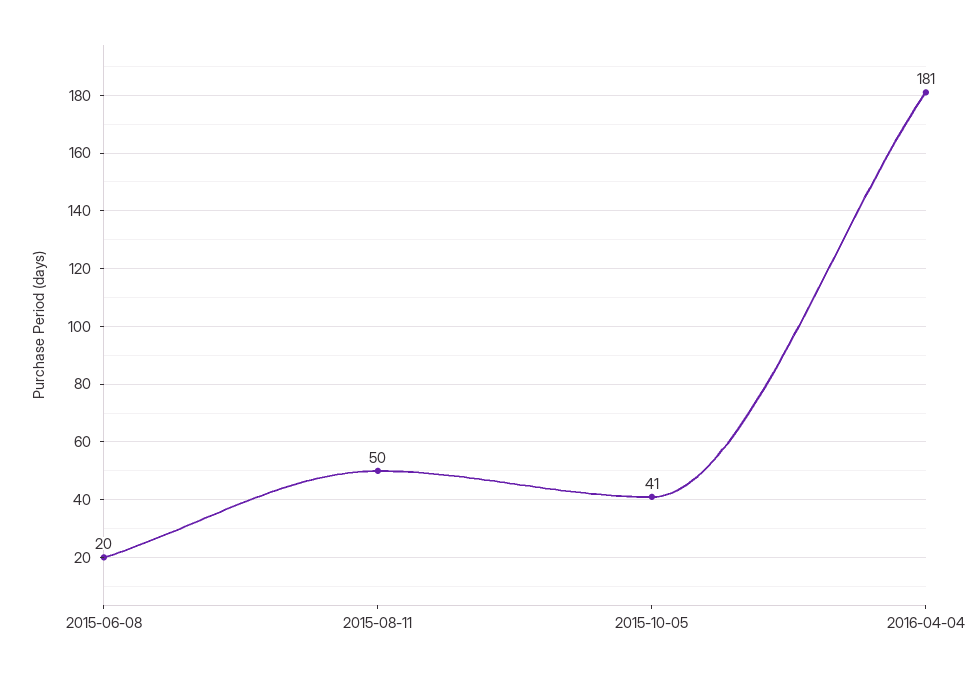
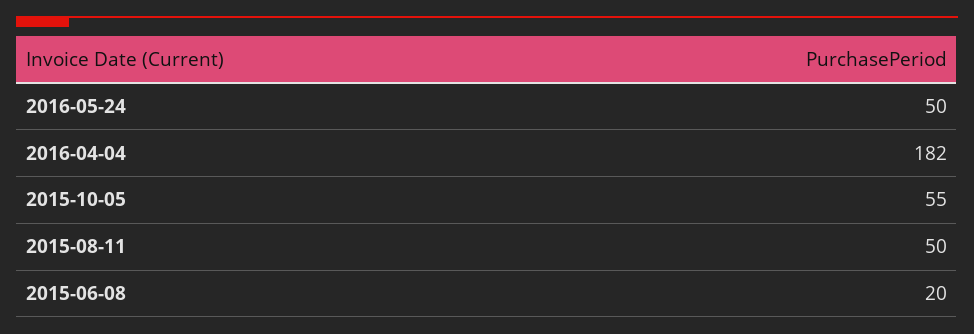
2015-10-05: 41 -> 55
2016-04-04: 181 -> 182
2016-05-24: none -> 50

